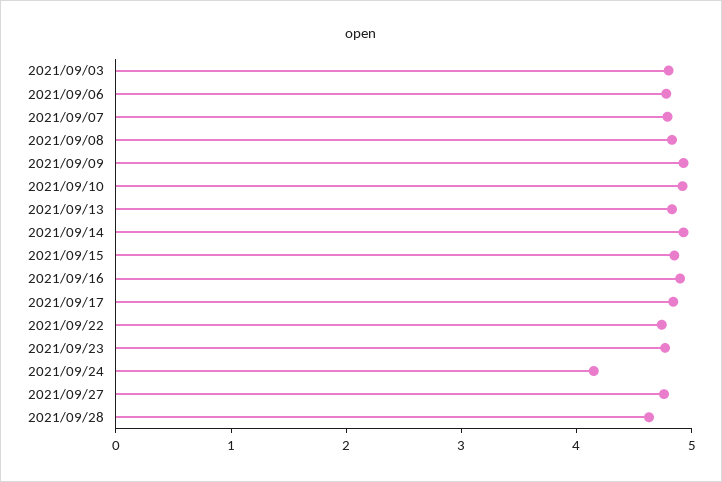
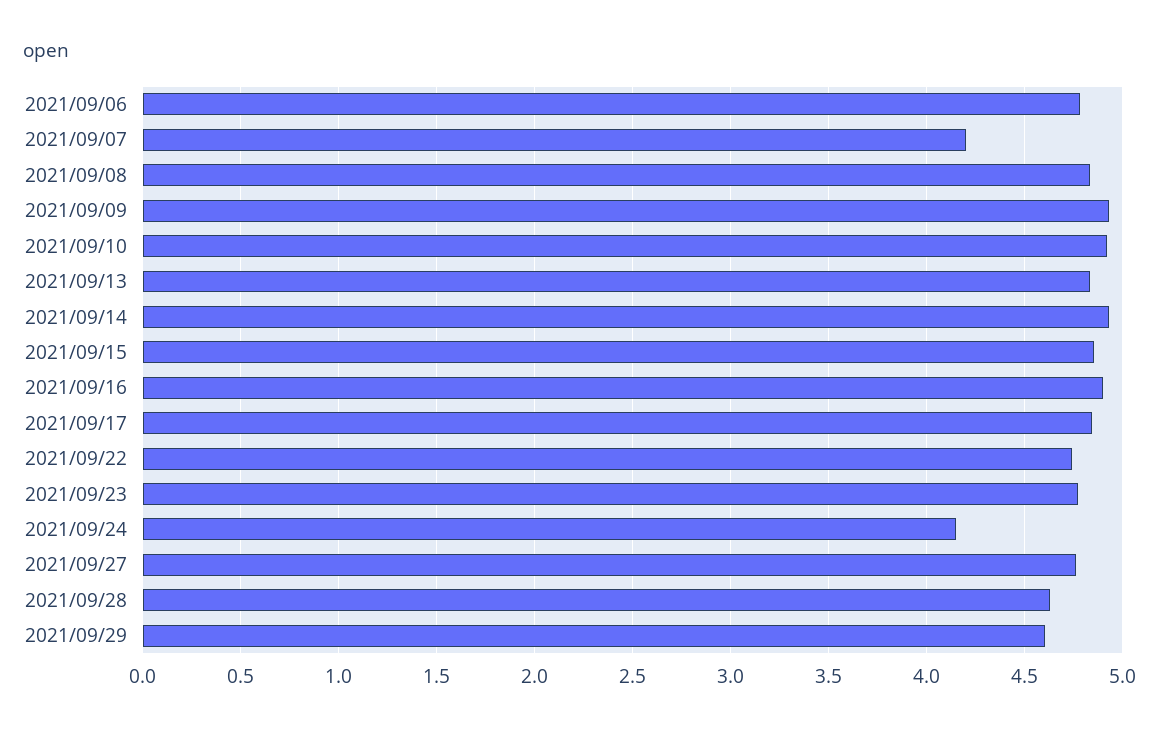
2021/09/03: 4.8 -> none
2021/09/07: 4.8 -> 4.2
2021/09/29: none -> 4.6

